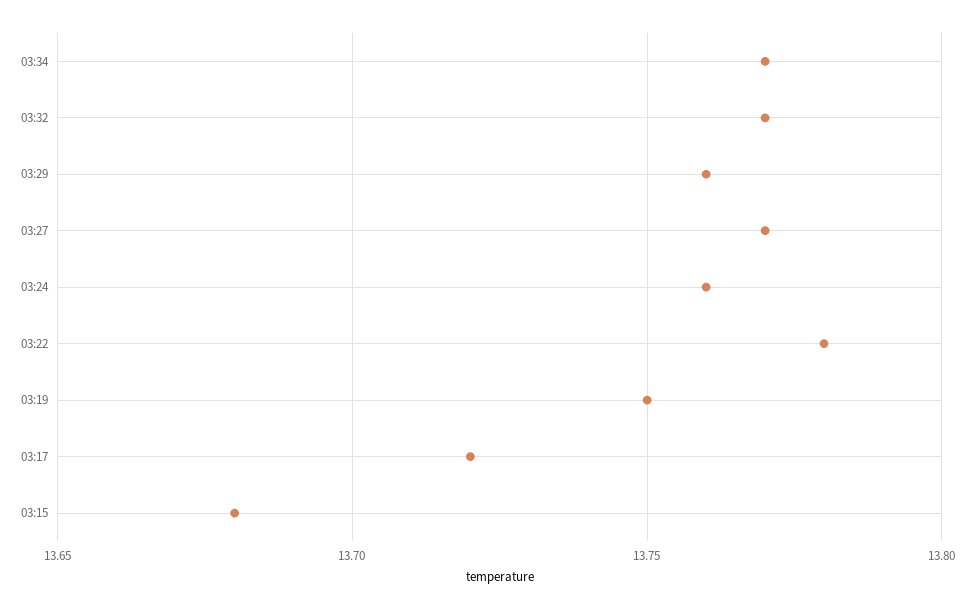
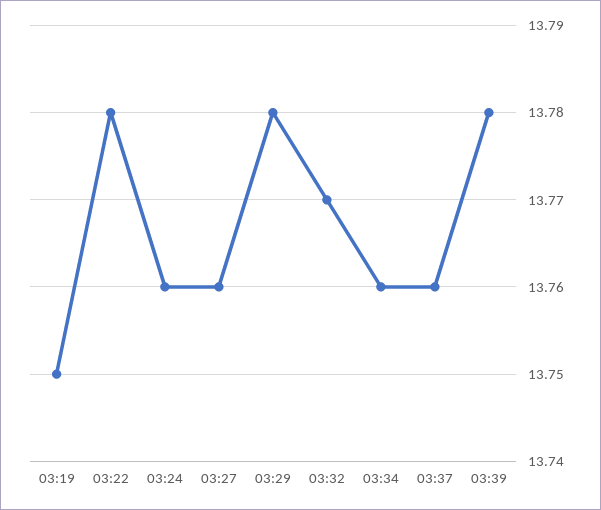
03:34: 13.77 -> 13.76
03:29: 13.76 -> 13.78
03:27: 13.77 -> 13.76
03:17: 13.72 -> none
03:15: 13.68 -> none
03:37: none -> 13.76
03:39: none -> 13.78

